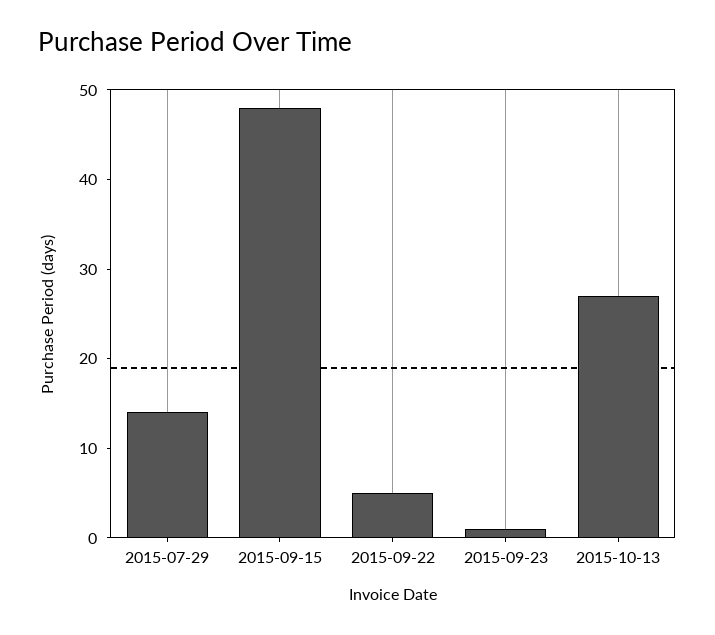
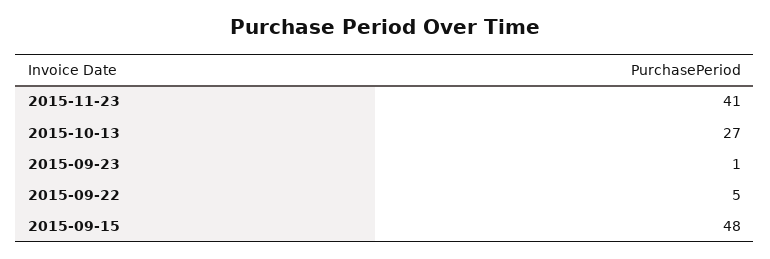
2015-07-29: 14 -> none
2015-11-23: none -> 41

